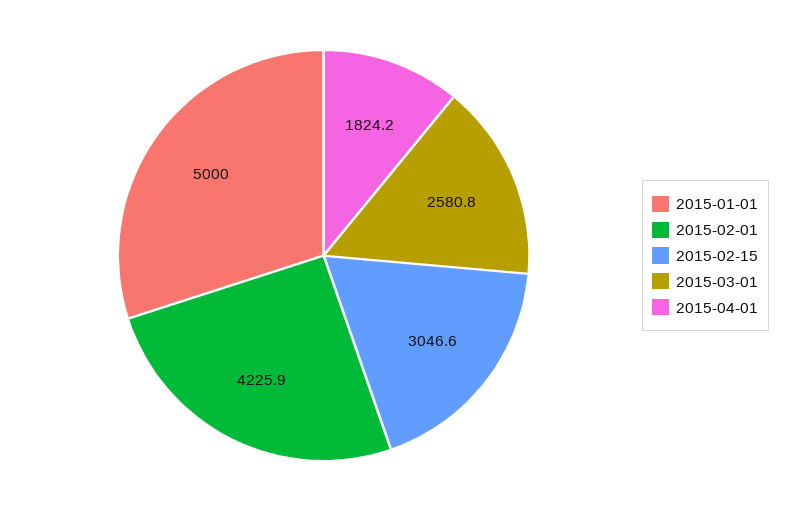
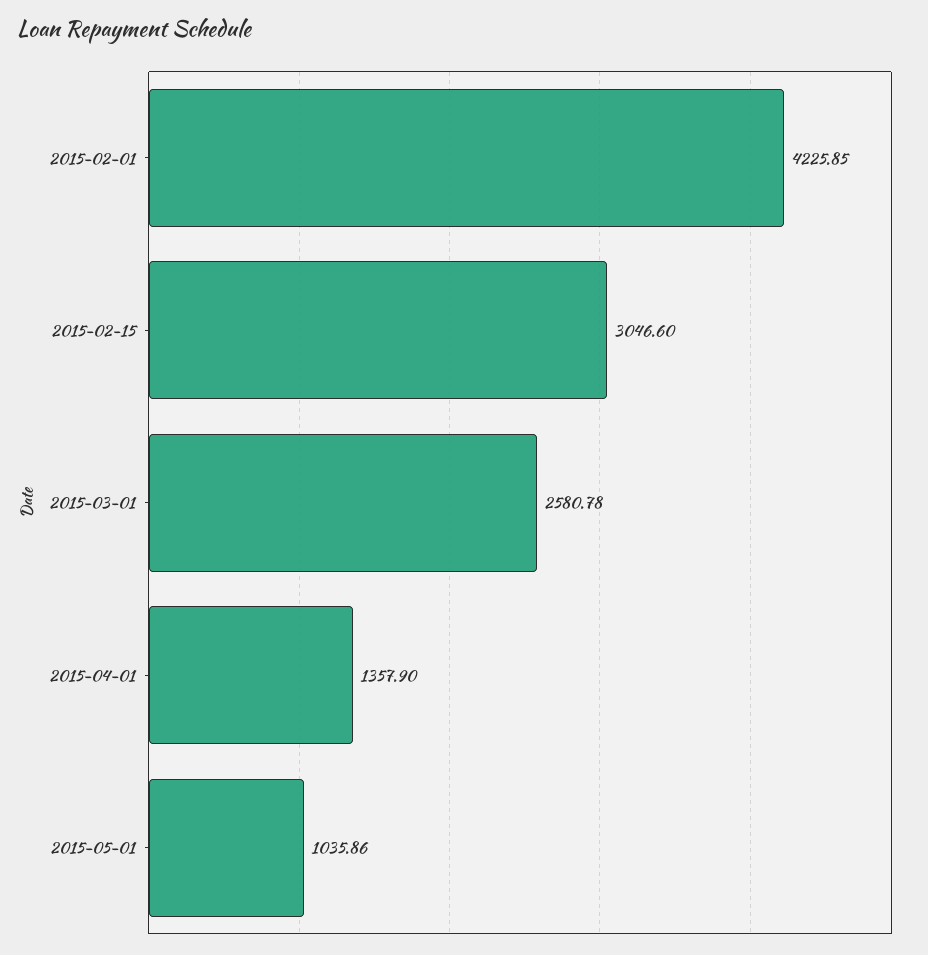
2015-01-01: 5000 -> none
2015-04-01: 1824.2 -> 1357.9
2015-05-01: none -> 1035.86

